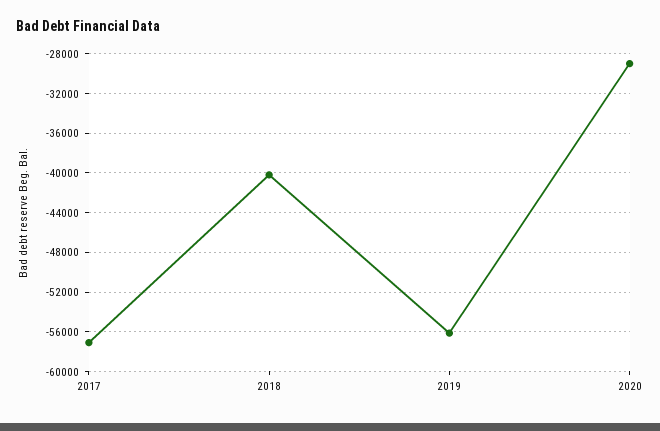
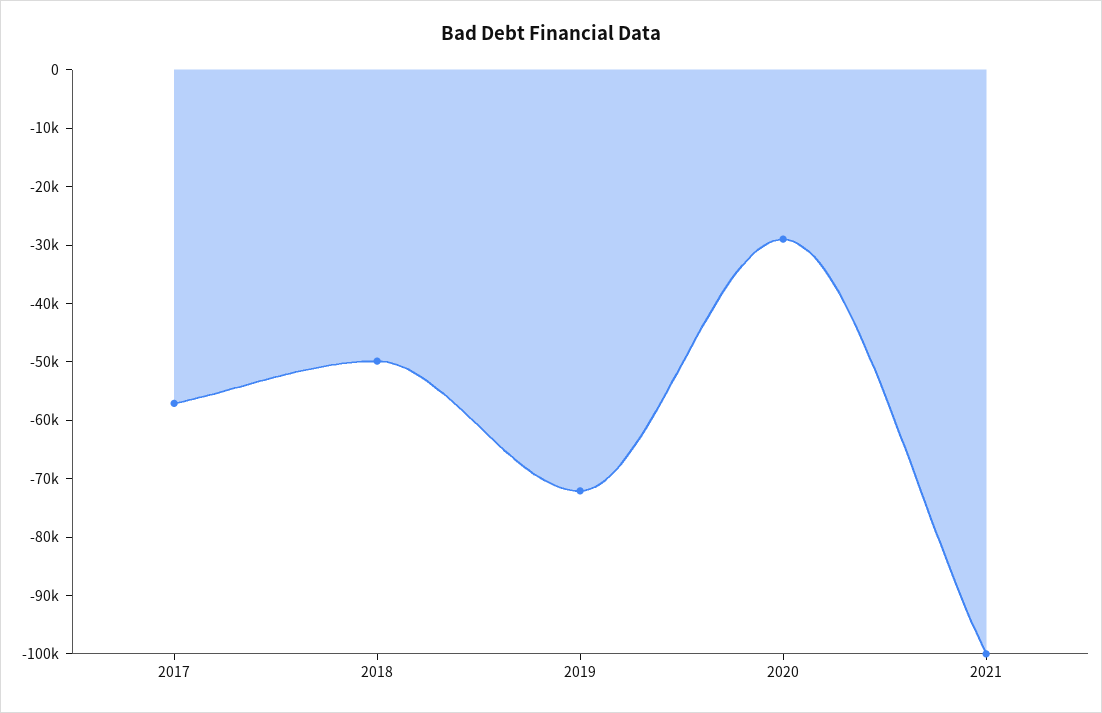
2018: -40000 -> -50000
2019: -56000 -> -72000
2021: none -> -100000

